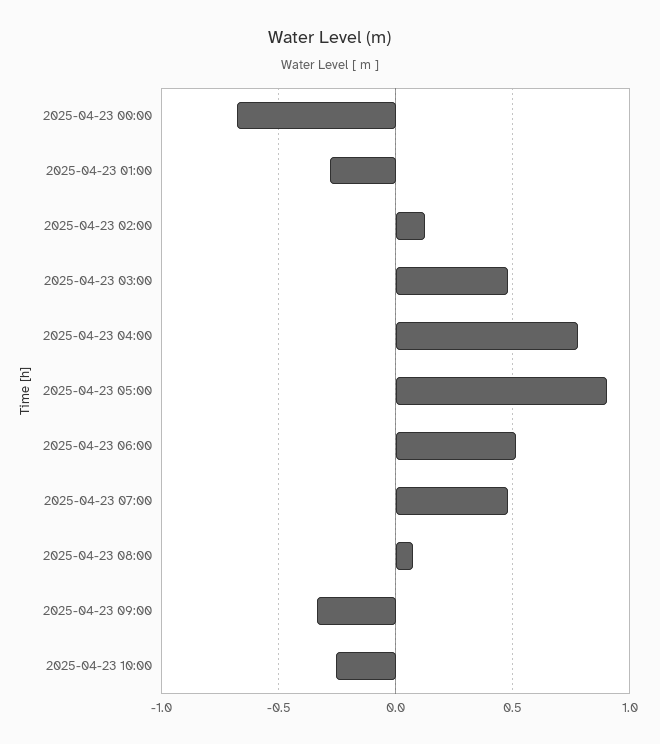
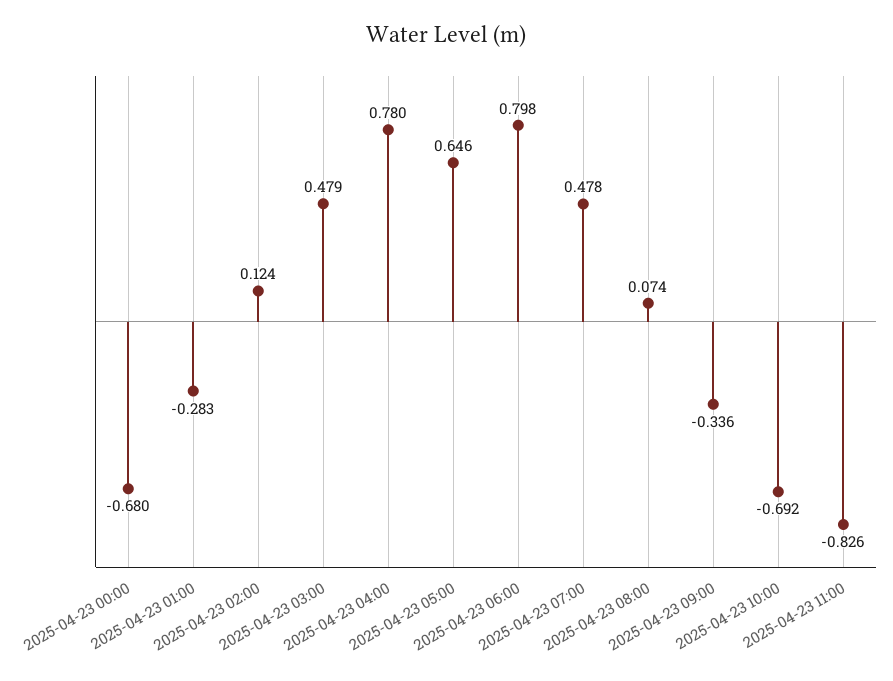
2025-04-23 05:00: 0.9 -> 0.646
2025-04-23 06:00: 0.5 -> 0.798
2025-04-23 10:00: -0.25 -> -0.692
2025-04-23 11:00: none -> -0.826

